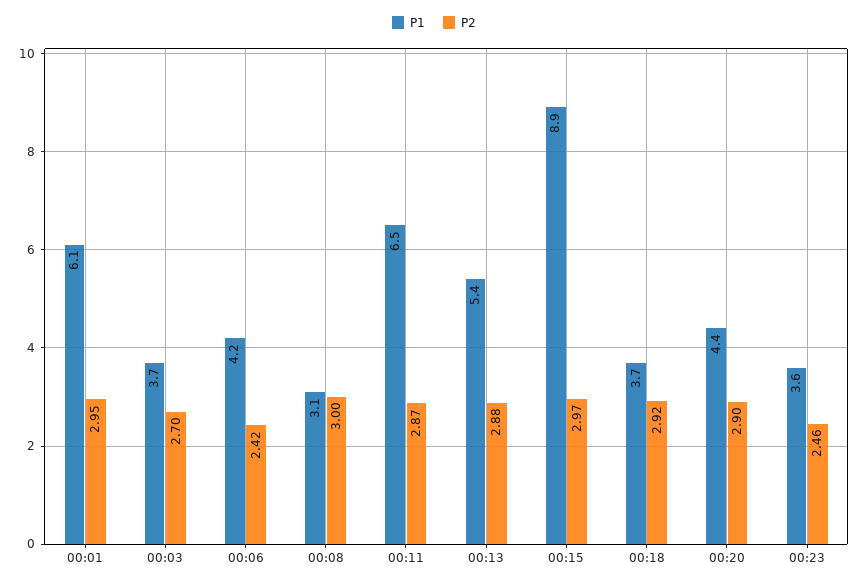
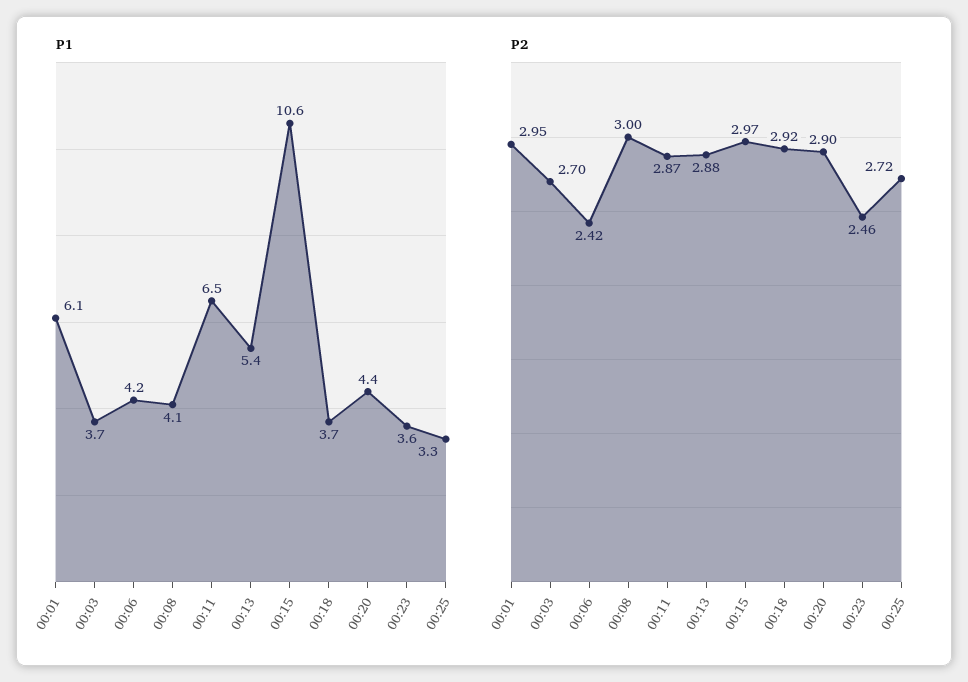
P1, 00:08: 3.1 -> 4.1
P1, 00:15: 8.9 -> 10.6
P1, 00:25: none -> 3.3
P2, 00:25: none -> 2.72

